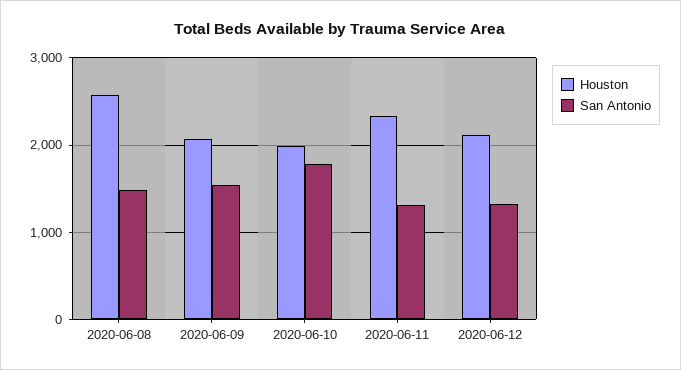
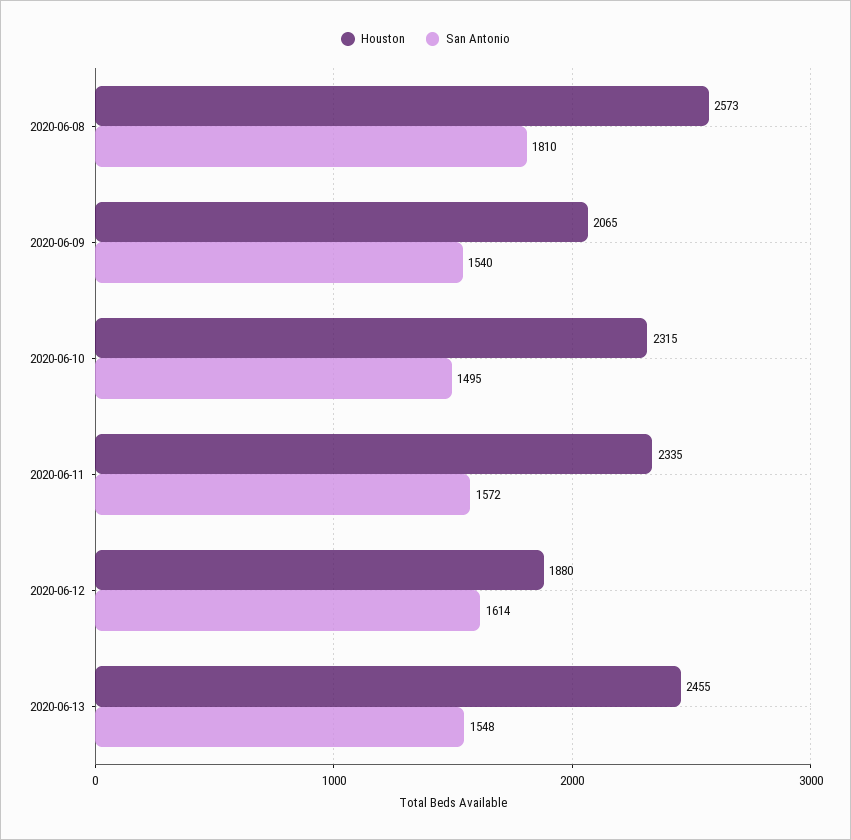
San Antonio, 2020-06-08: 1500 -> 1810
Houston, 2020-06-10: 2000 -> 2315
San Antonio, 2020-06-10: 1800 -> 1495
San Antonio, 2020-06-11: 1300 -> 1572
Houston, 2020-06-12: 2100 -> 1880
San Antonio, 2020-06-12: 1300 -> 1614
Houston, 2020-06-13: none -> 2455
San Antonio, 2020-06-13: none -> 1548

